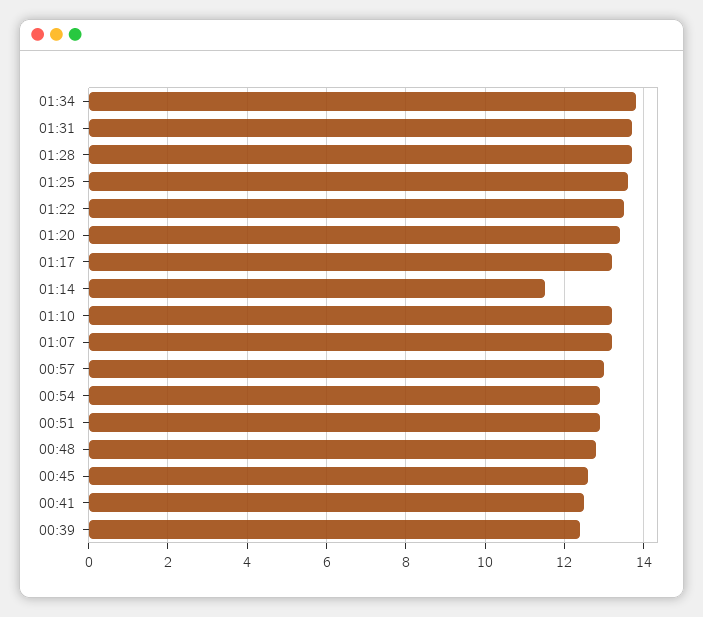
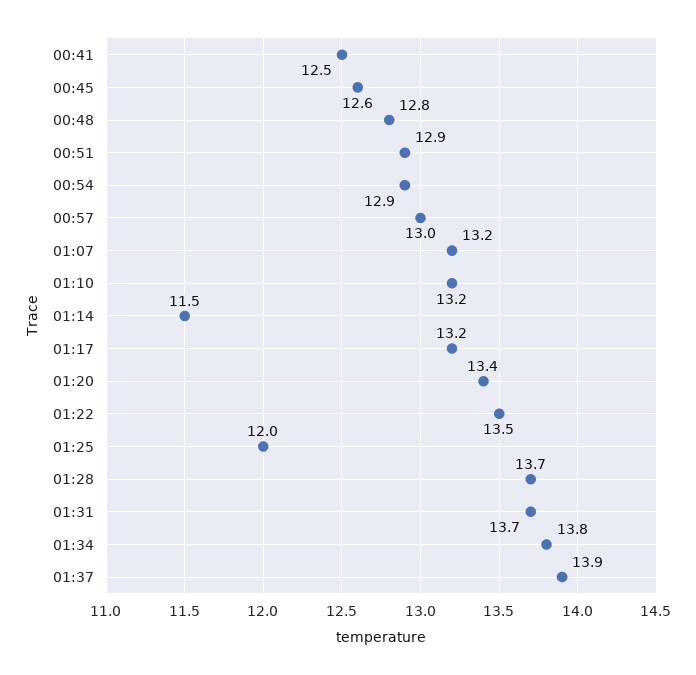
01:25: 13.5 -> 12
00:39: 12.5 -> none
01:37: none -> 13.9

